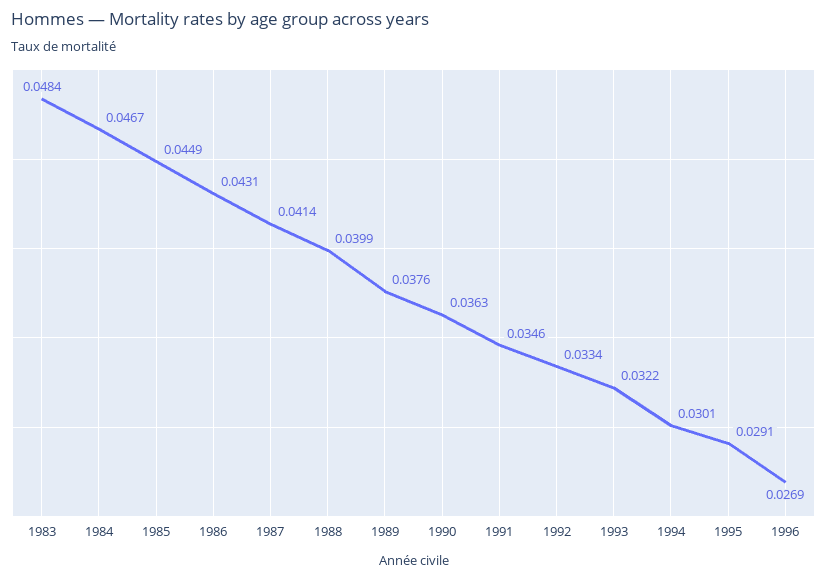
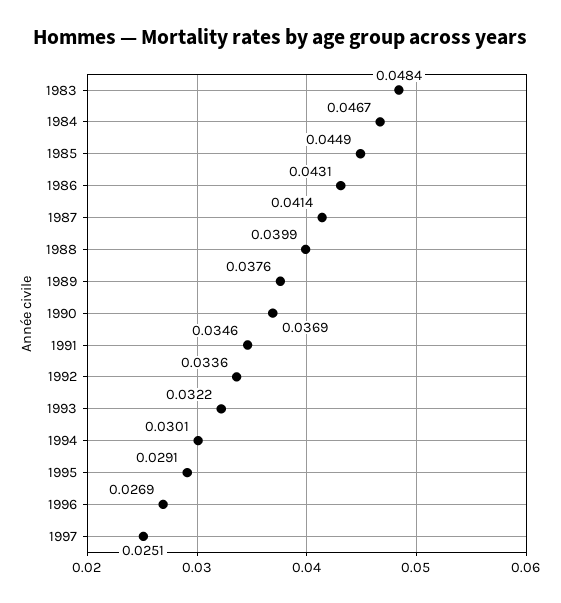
1990: 0.0363 -> 0.0369
1992: 0.0334 -> 0.0336
1997: none -> 0.0251

